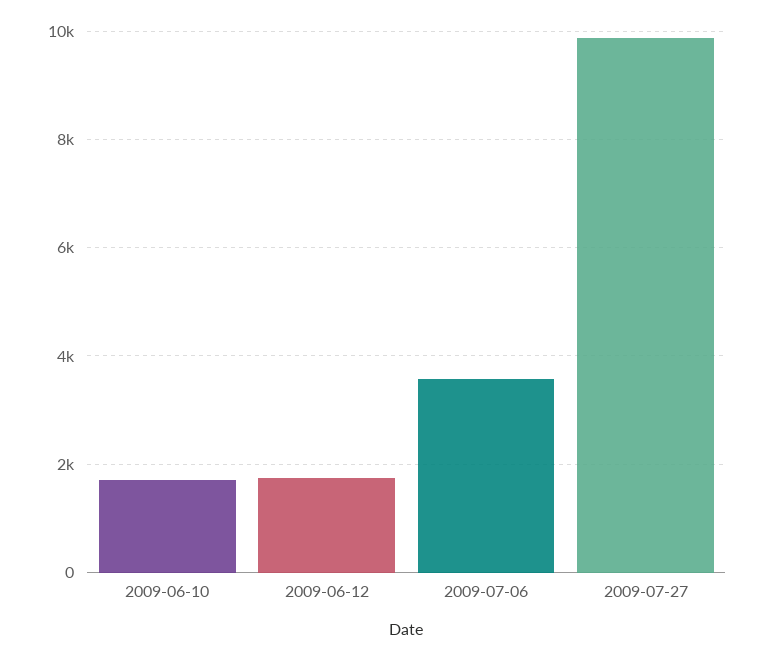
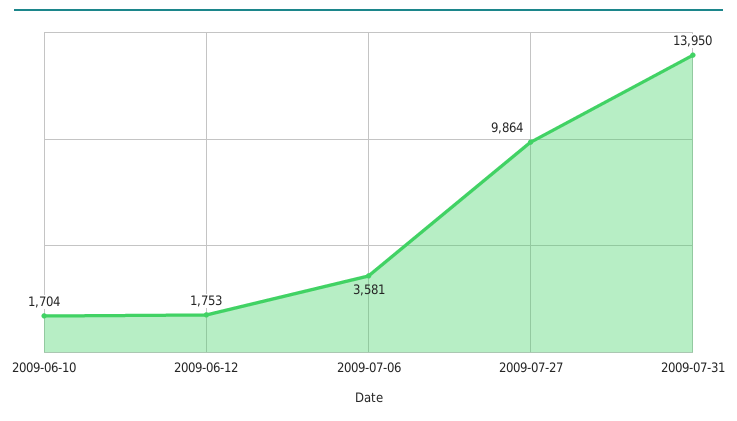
2009-07-31: none -> 13950

